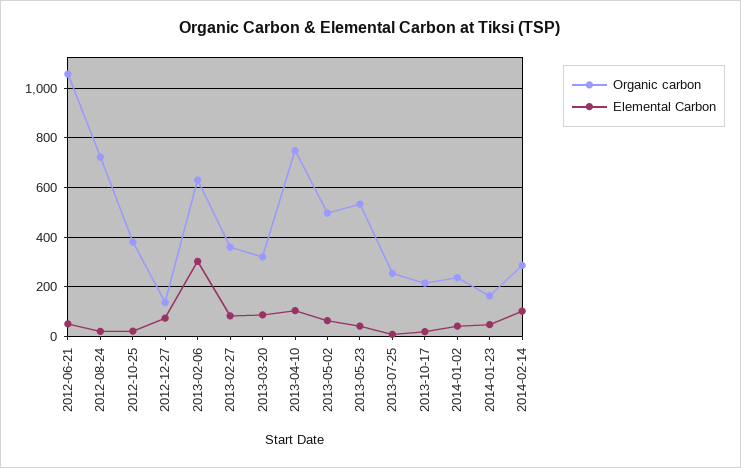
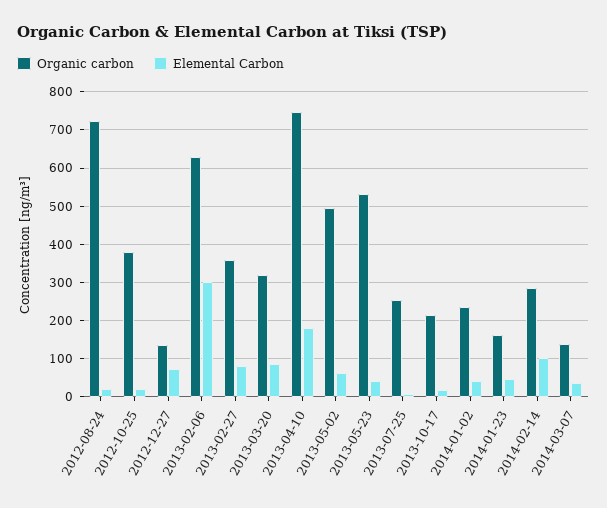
Organic carbon, 2012-06-21: 1050 -> none
Elemental Carbon, 2012-06-21: 50 -> none
Elemental Carbon, 2013-04-10: 100 -> 180
Organic carbon, 2014-03-07: none -> 140
Elemental Carbon, 2014-03-07: none -> 40

